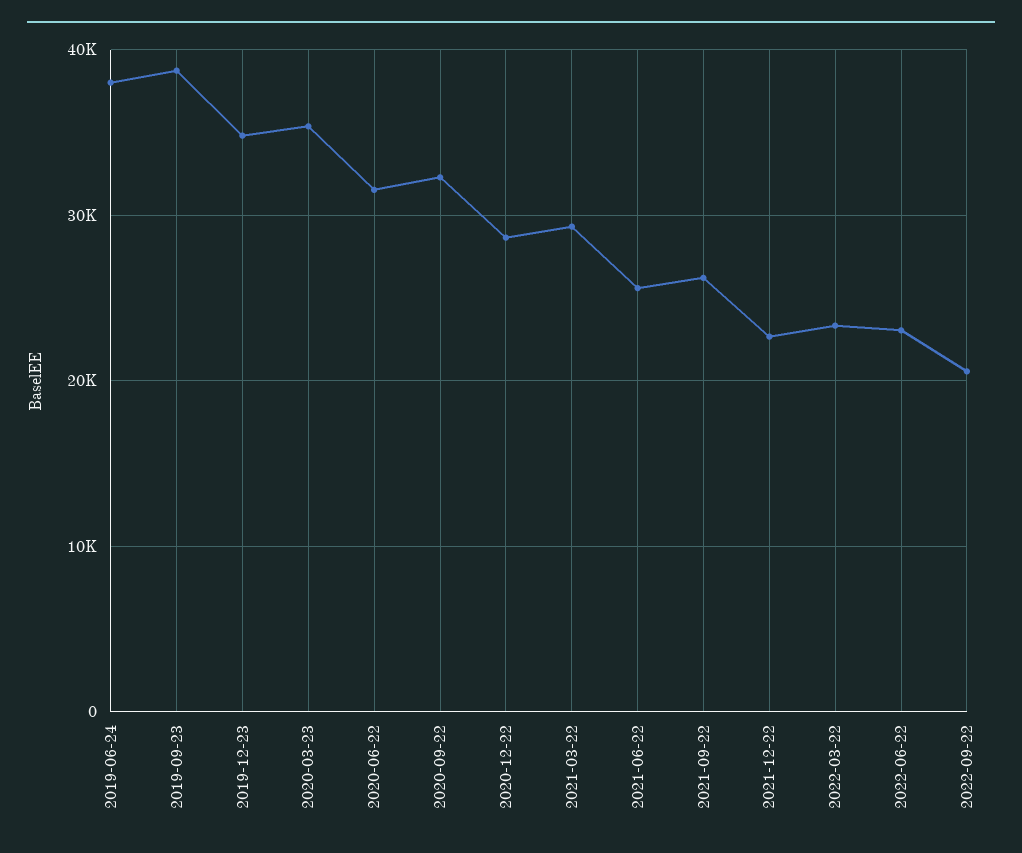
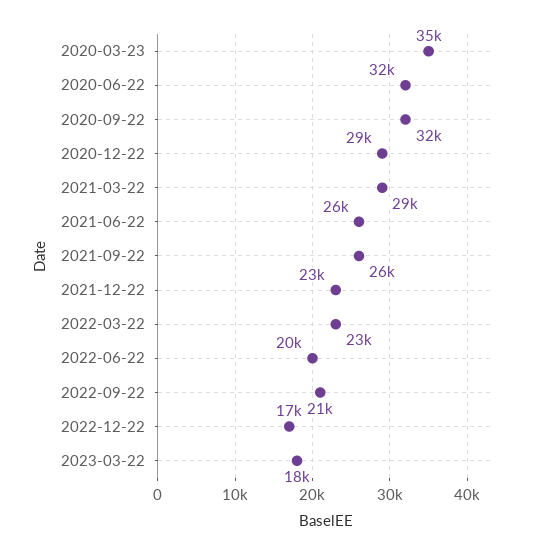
2019-06-24: 38000 -> none
2019-09-23: 39000 -> none
2019-12-23: 35000 -> none
2022-06-22: 23000 -> 20000
2022-12-22: none -> 17000
2023-03-22: none -> 18000

